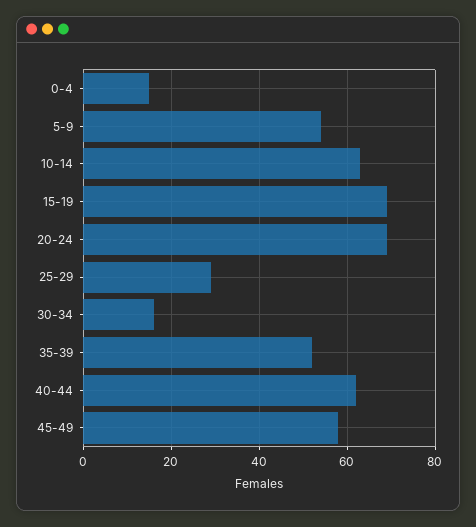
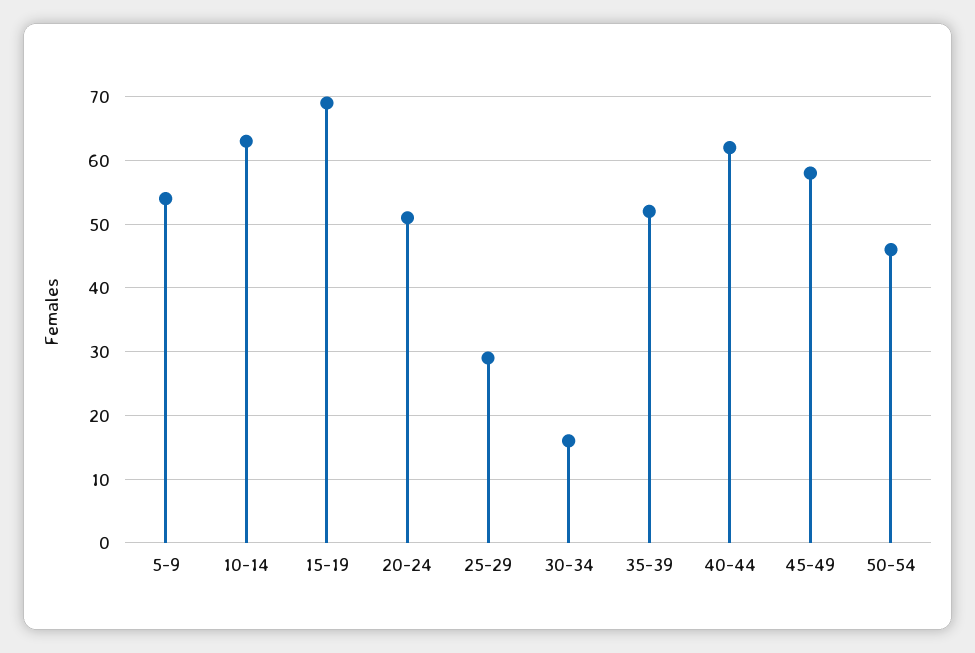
0-4: 15 -> none
20-24: 70 -> 51
50-54: none -> 46

